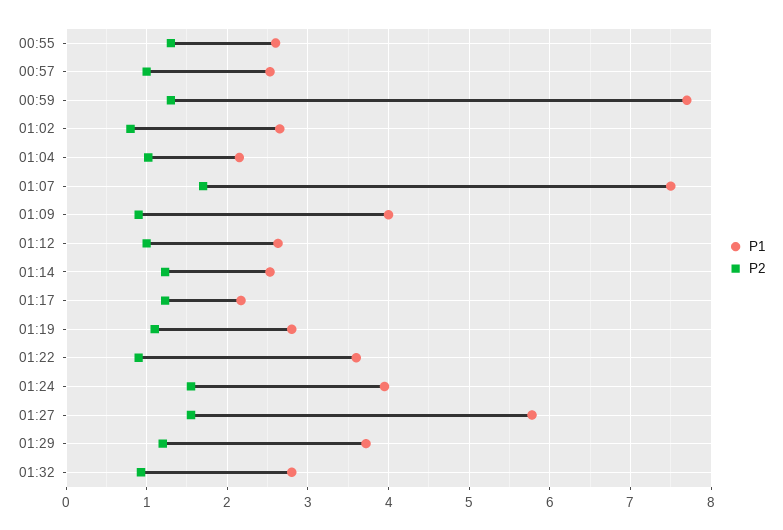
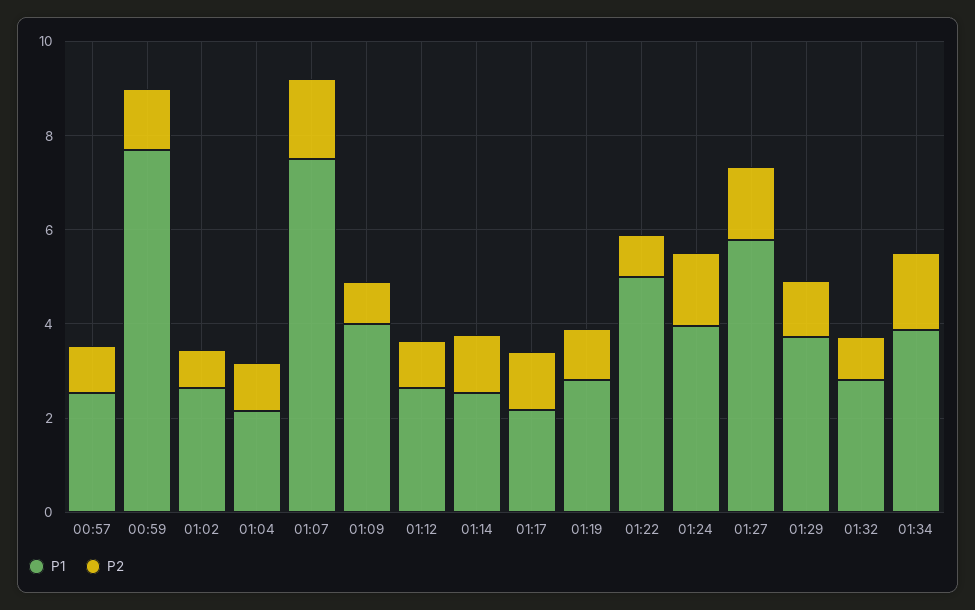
P1, 00:55: 2.6 -> none
P2, 00:55: 1.3 -> none
P1, 01:22: 3.6 -> 5
P1, 01:34: none -> 4
P2, 01:34: none -> 1.5

